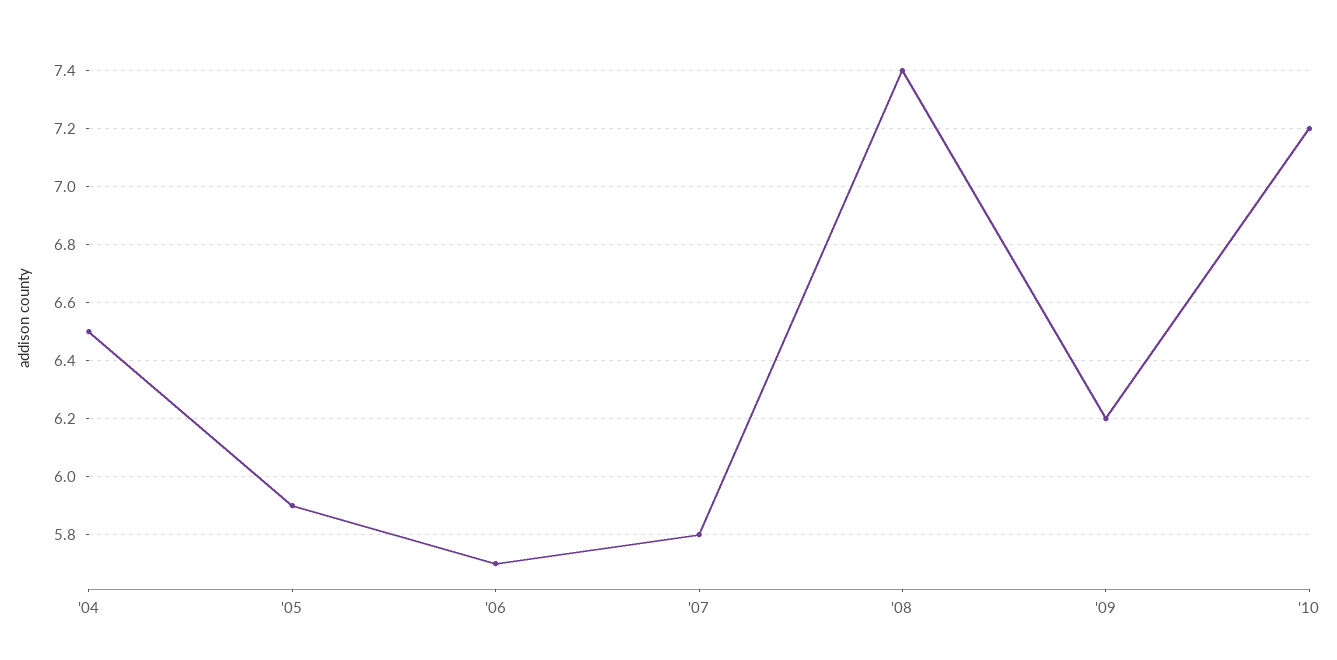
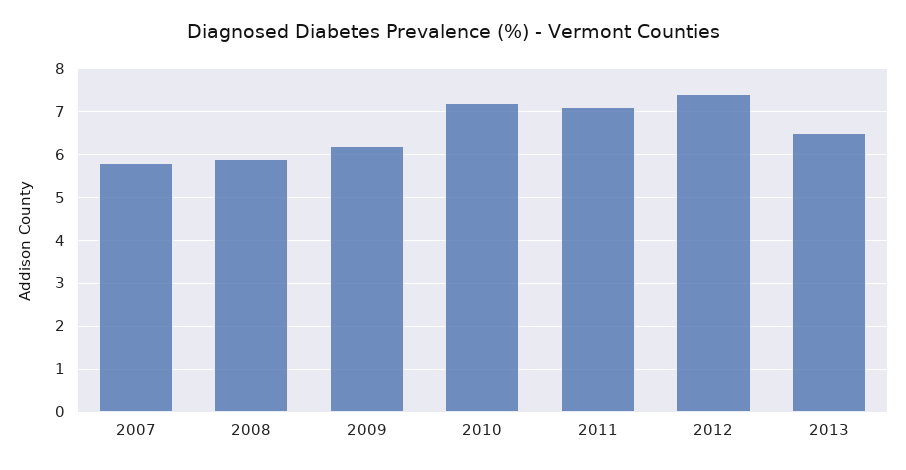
'04: 6.5 -> none
'05: 5.9 -> none
'06: 5.7 -> none
'08: 7.4 -> 6
2011: none -> 7
2012: none -> 7.5
2013: none -> 6.5

